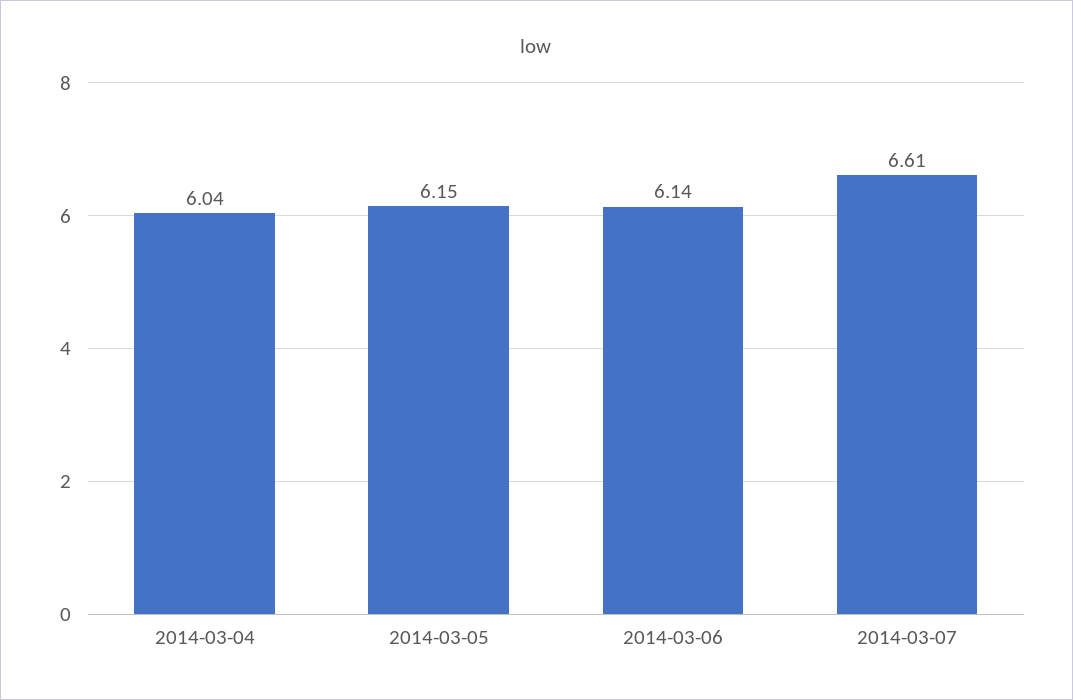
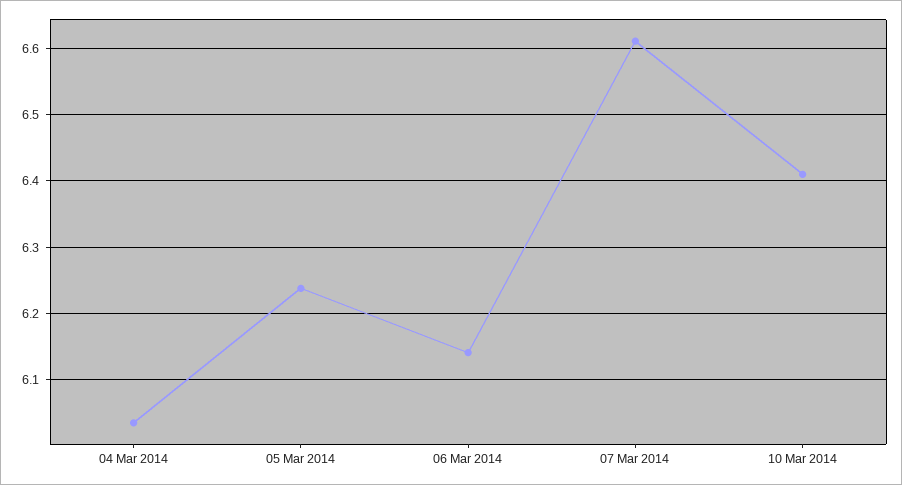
2014-03-05: 6.15 -> 6.24
10 Mar 2014: none -> 6.41

